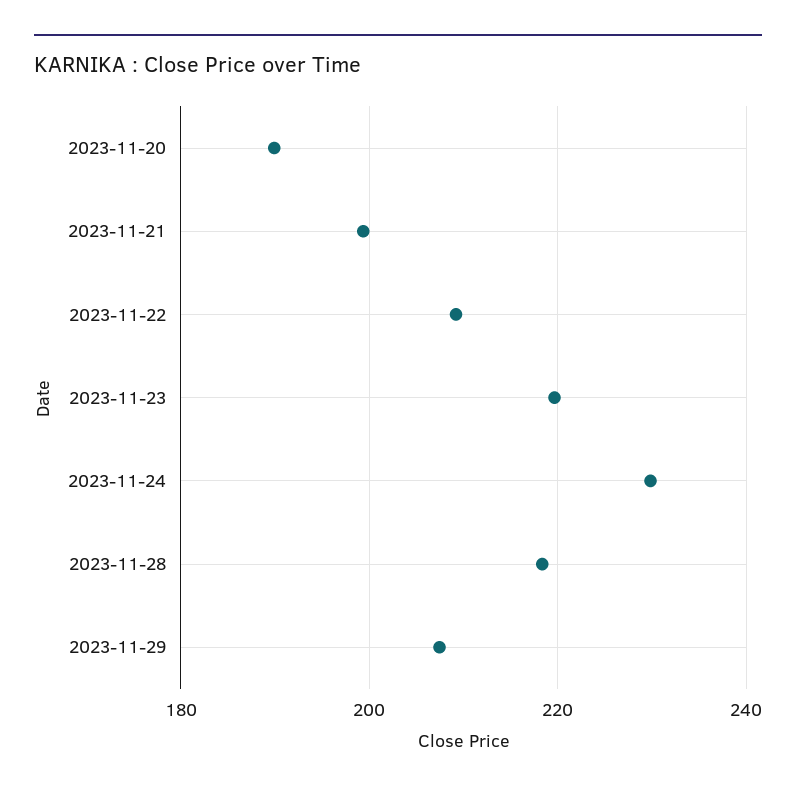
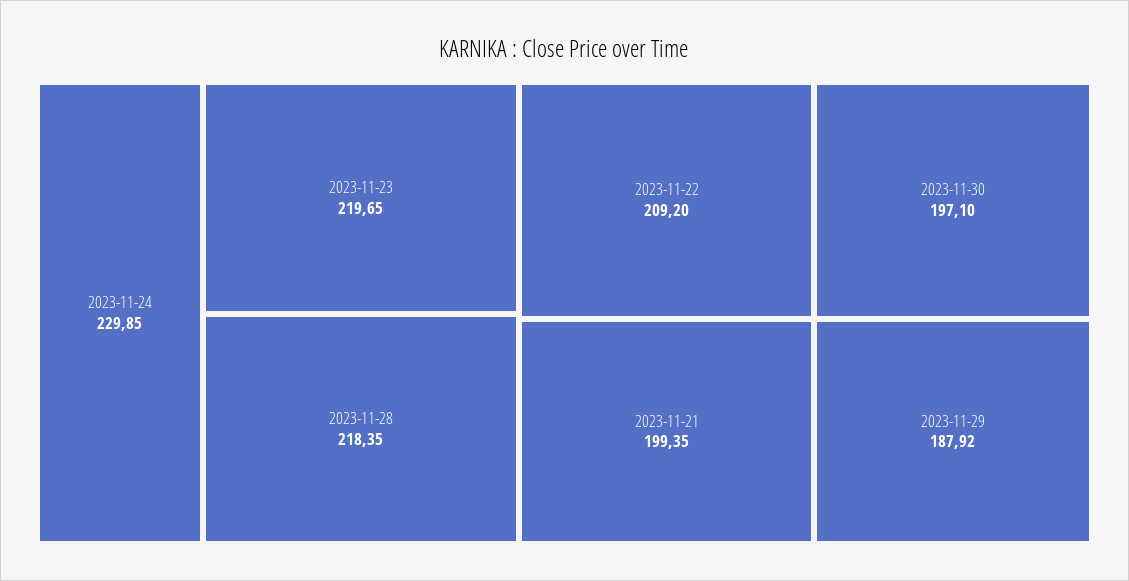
2023-11-20: 190 -> none
2023-11-29: 208 -> 187.92
2023-11-30: none -> 197.1

